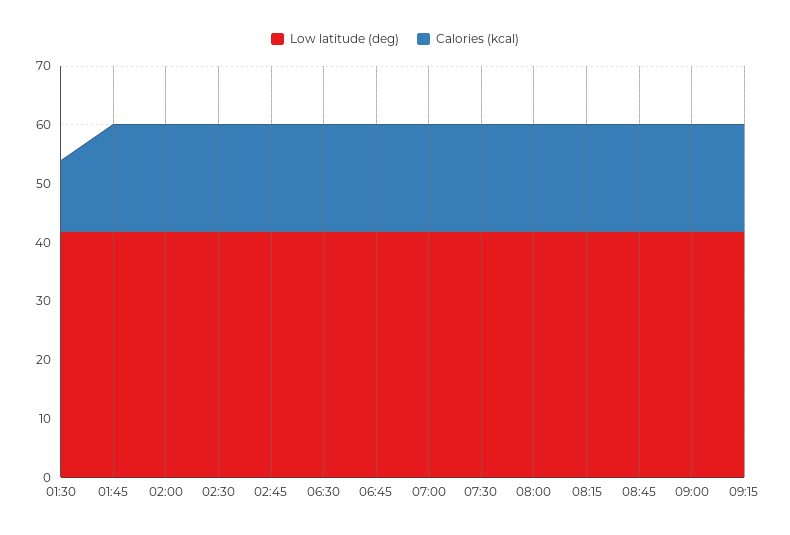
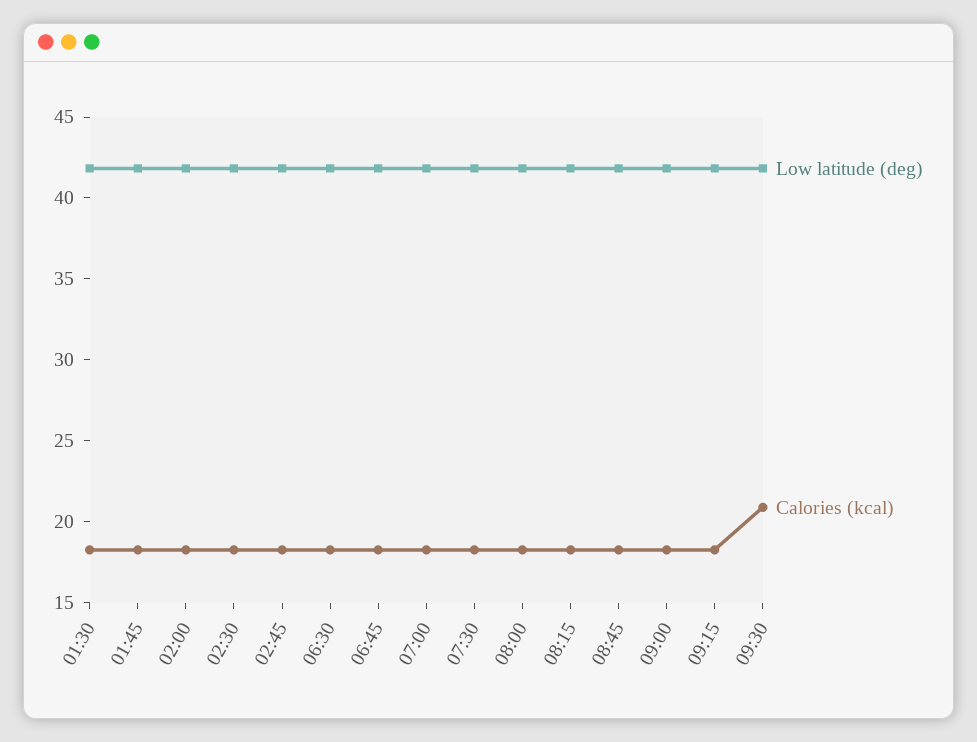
Calories (kcal), 01:30: 12 -> 18
Low latitude (deg), 09:30: none -> 42
Calories (kcal), 09:30: none -> 21

